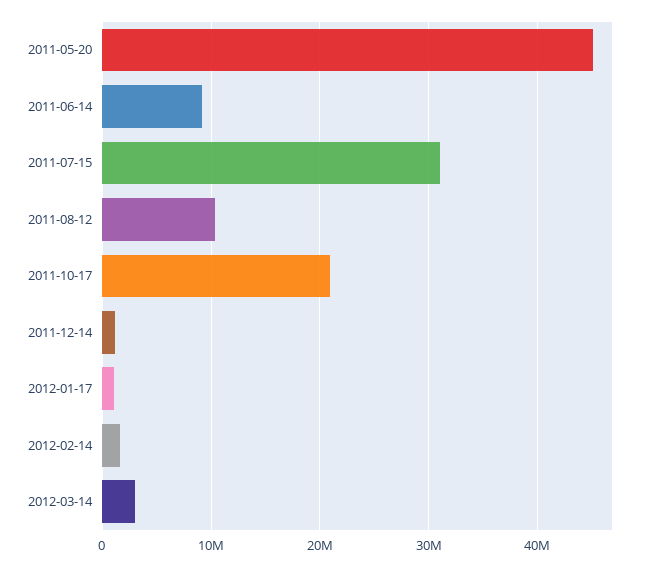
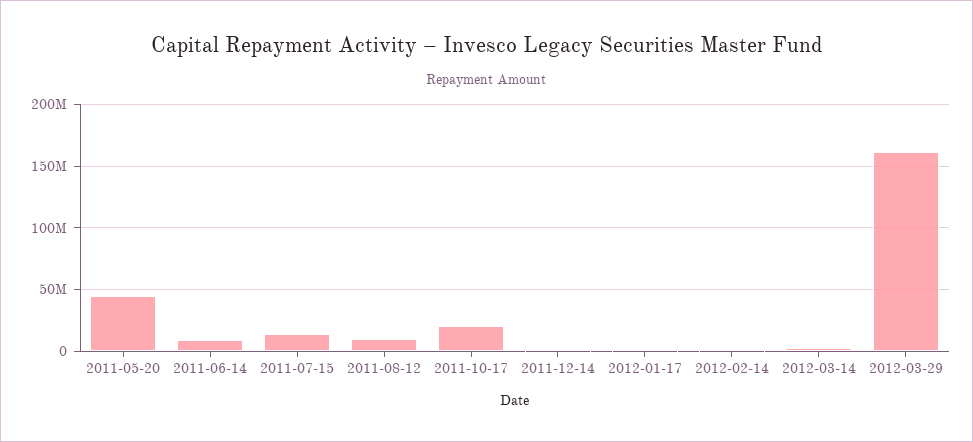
2011-07-15: 31000000 -> 15000000
2012-03-29: none -> 160000000

